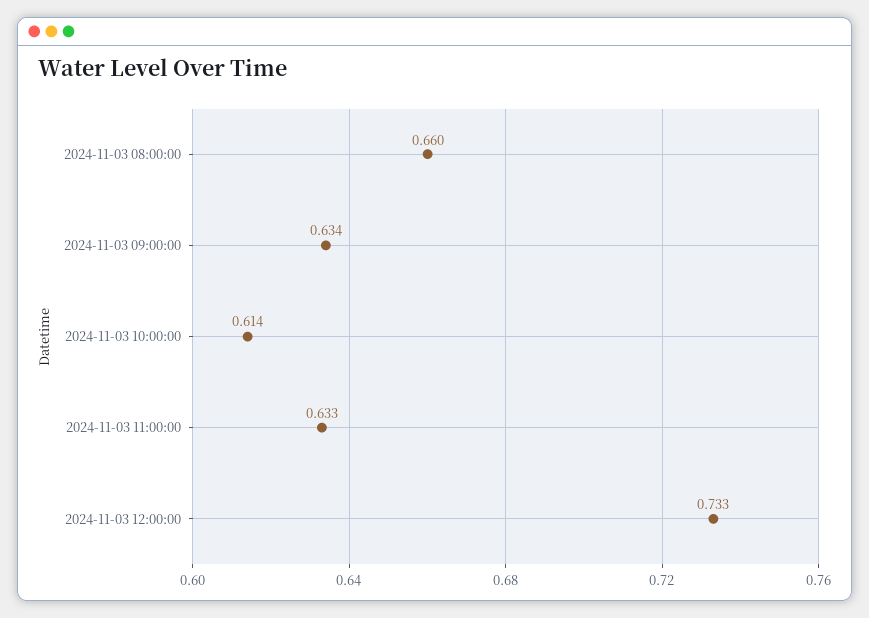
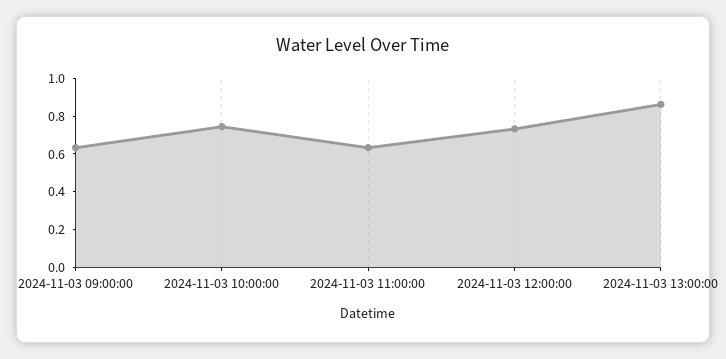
2024-11-03 08:00:00: 0.66 -> none
2024-11-03 10:00:00: 0.614 -> 0.75
2024-11-03 13:00:00: none -> 0.85

